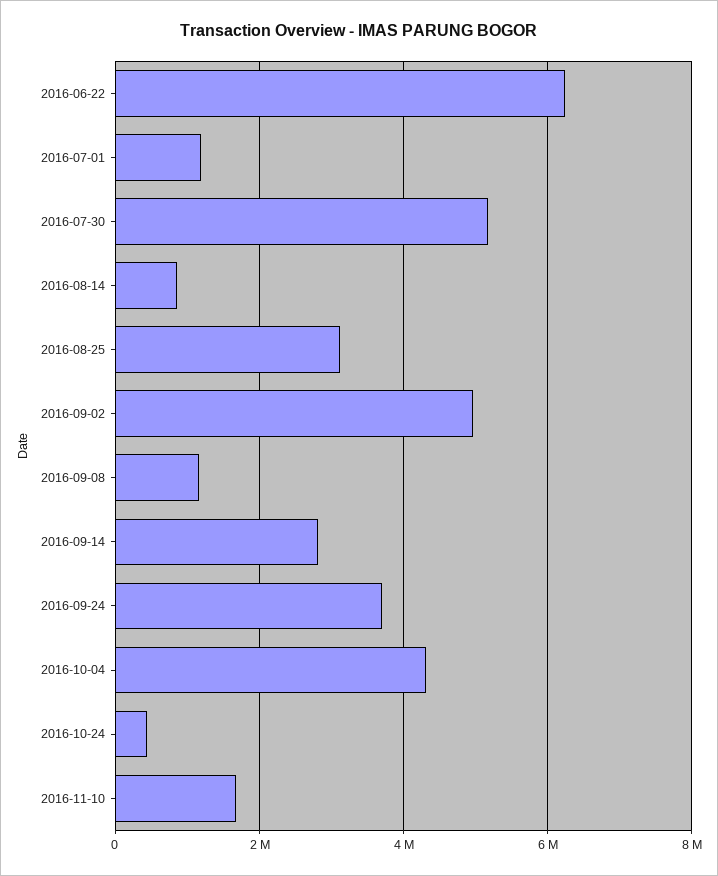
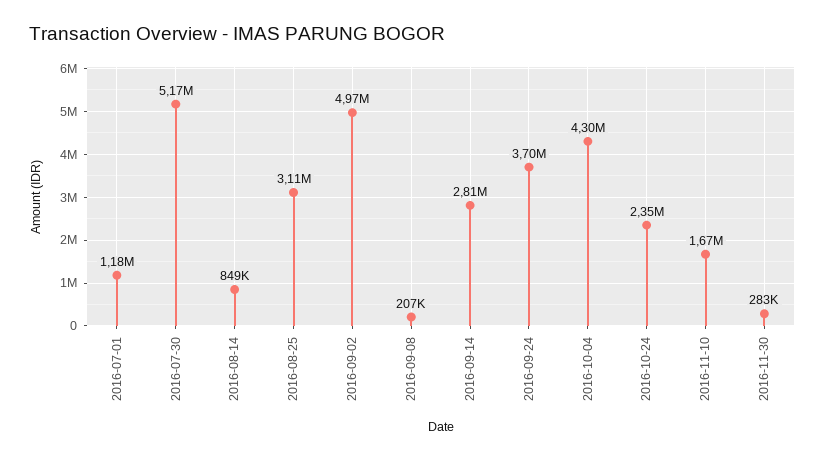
2016-06-22: 6200000 -> none
2016-09-08: 1200000 -> 207000
2016-10-24: 400000 -> 2350000
2016-11-30: none -> 283000

